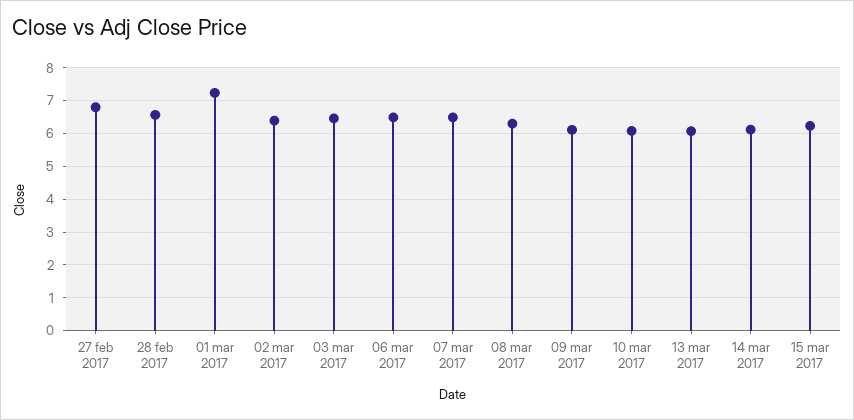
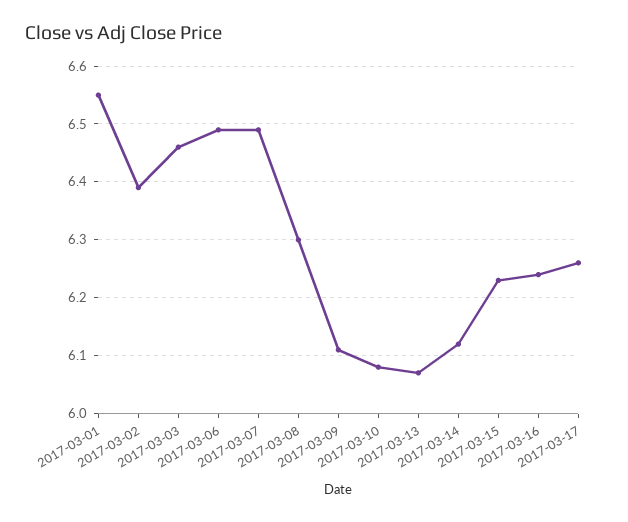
27 feb 2017: 6.8 -> none
28 feb 2017: 6.6 -> none
01 mar 2017: 7.2 -> 6.55
2017-03-16: none -> 6.25
2017-03-17: none -> 6.25

